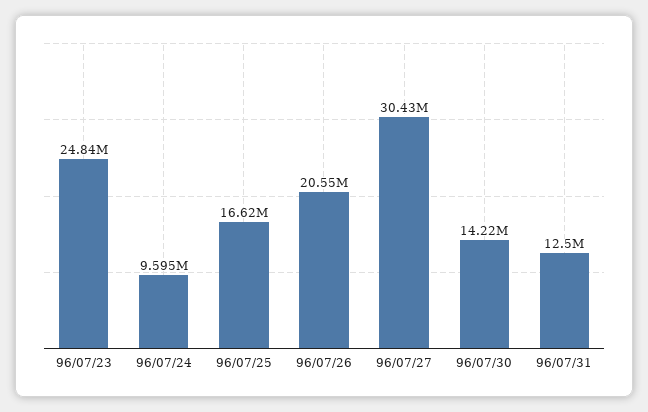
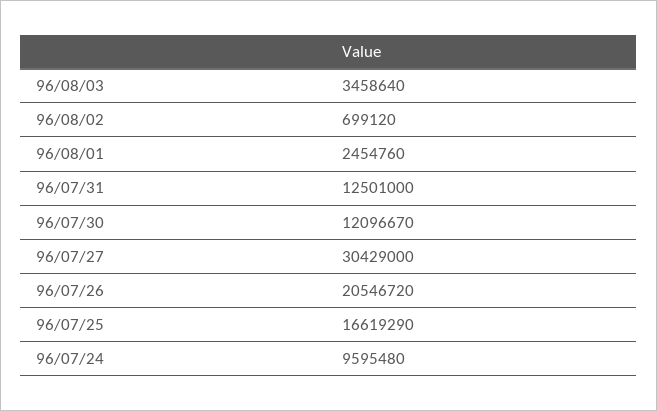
96/07/23: 24840000 -> none
96/07/30: 14220000 -> 12096670
96/08/03: none -> 3458640
96/08/02: none -> 699120
96/08/01: none -> 2454760

